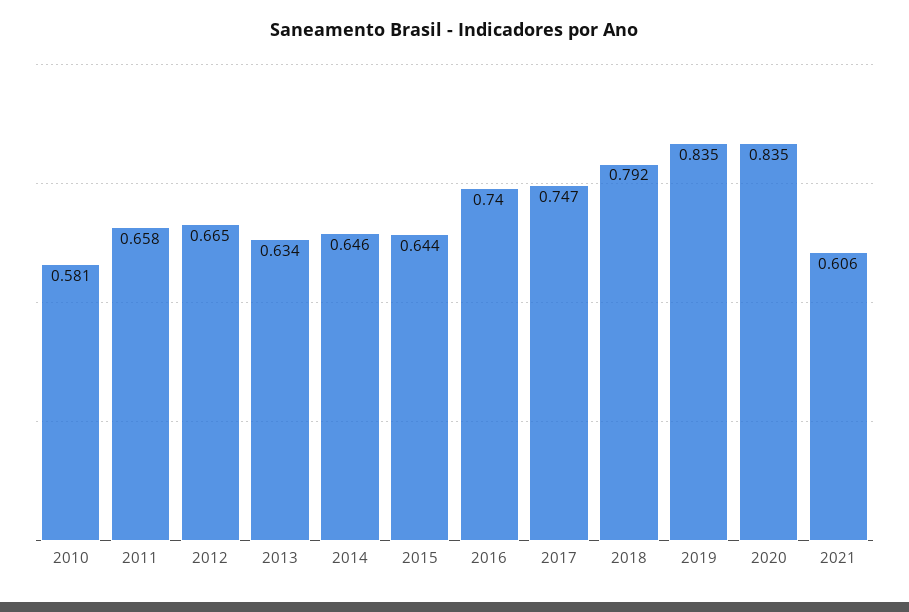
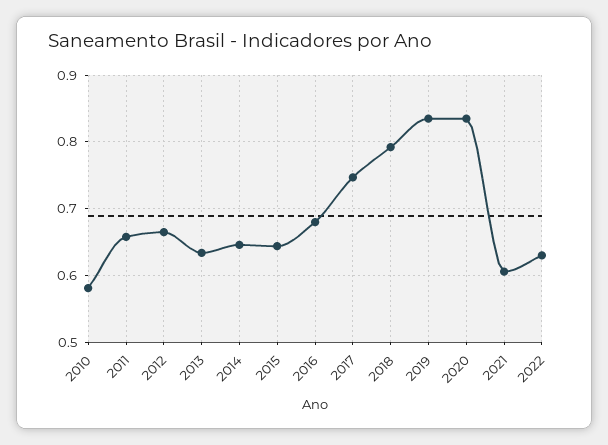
2016: 0.74 -> 0.68
2022: none -> 0.63

